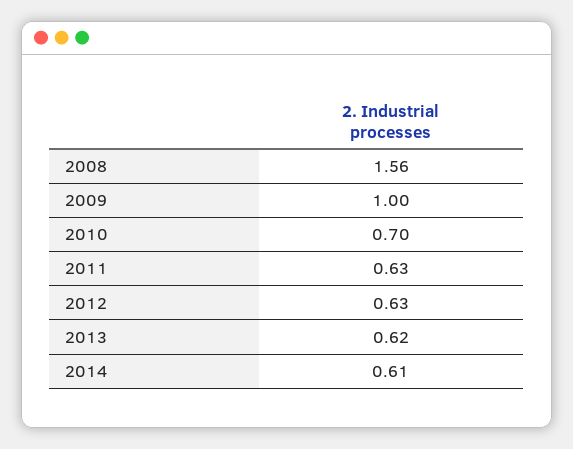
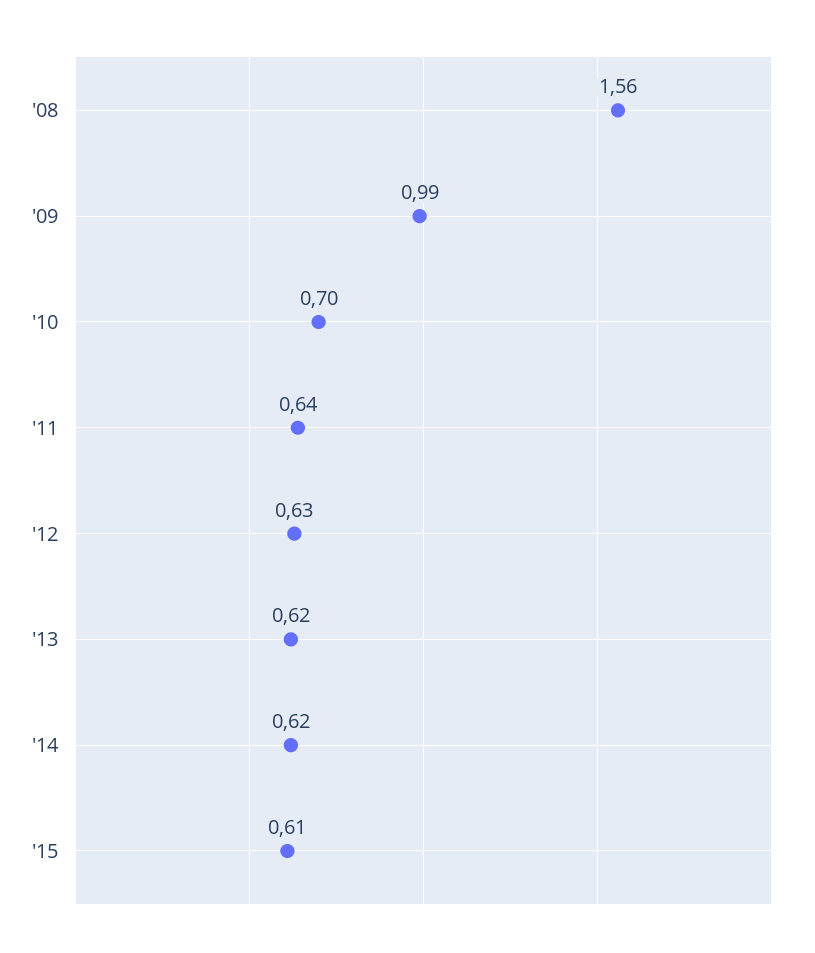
2009: 1 -> 0.99
2011: 0.63 -> 0.64
2014: 0.61 -> 0.62
'15: none -> 0.61

